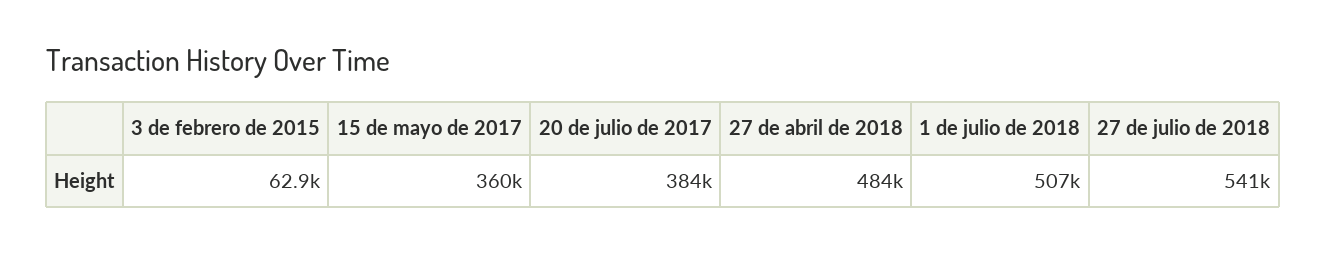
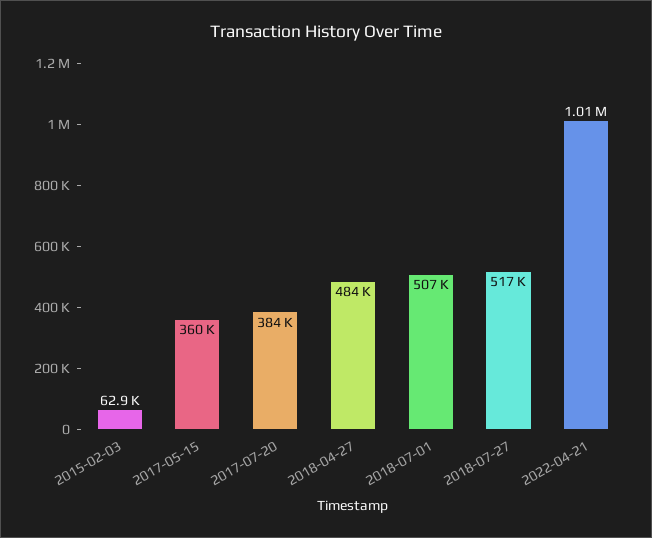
27 de julio de 2018: 541000 -> 517000
2022-04-21: none -> 1010000

